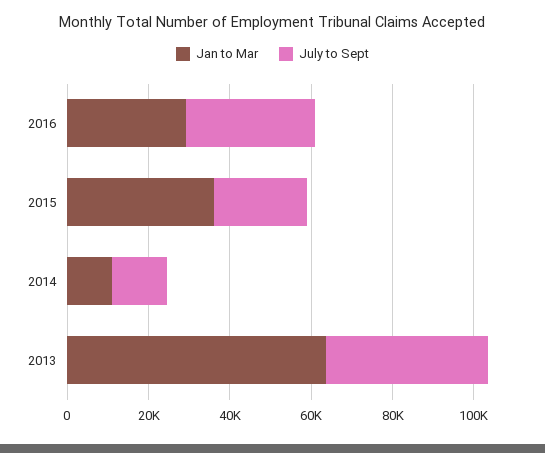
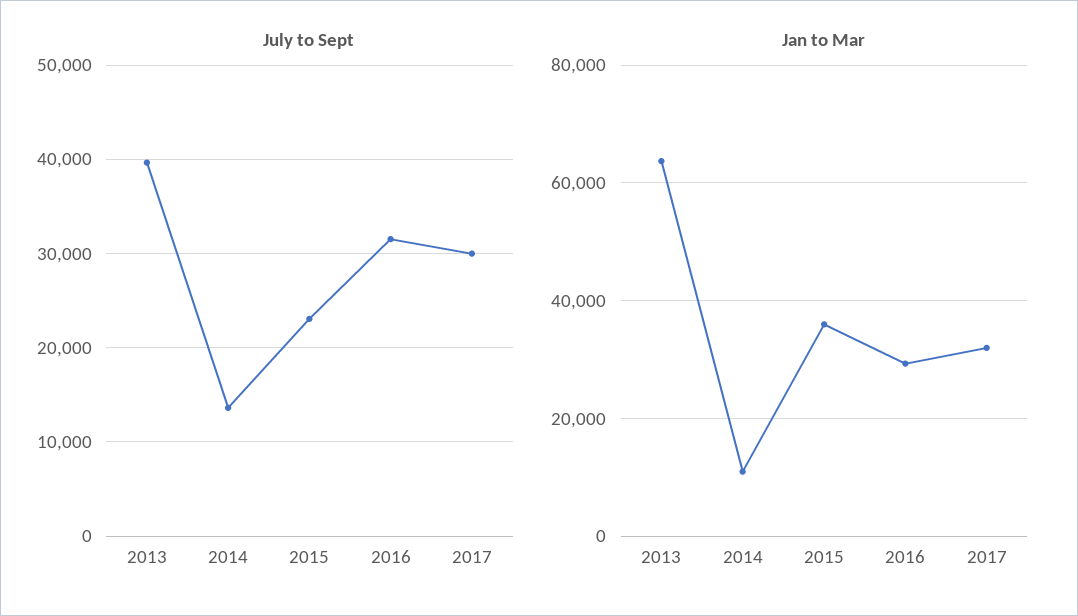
July to Sept, 2017: none -> 30000
Jan to Mar, 2017: none -> 32000

